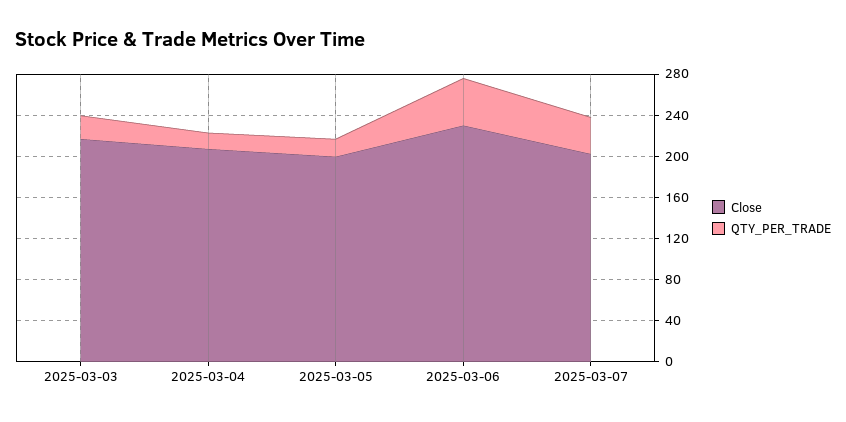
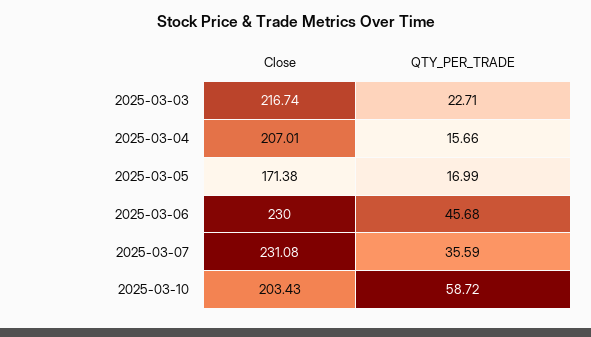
Close, 2025-03-05: 200 -> 171.38
Close, 2025-03-07: 200 -> 231.08
Close, 2025-03-10: none -> 203.43
QTY_PER_TRADE, 2025-03-10: none -> 58.72

